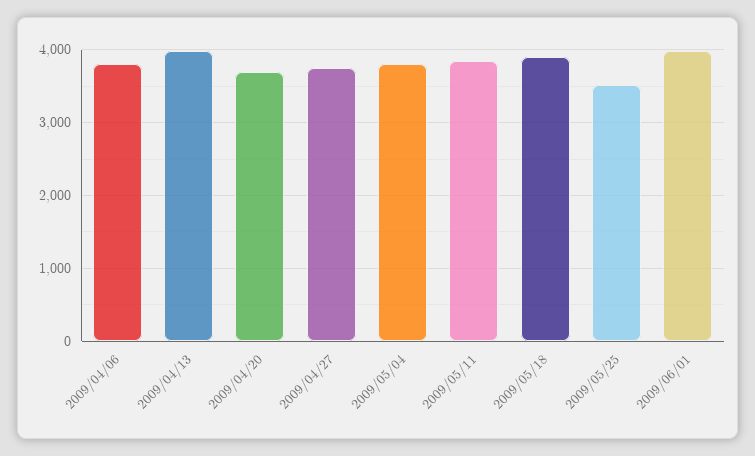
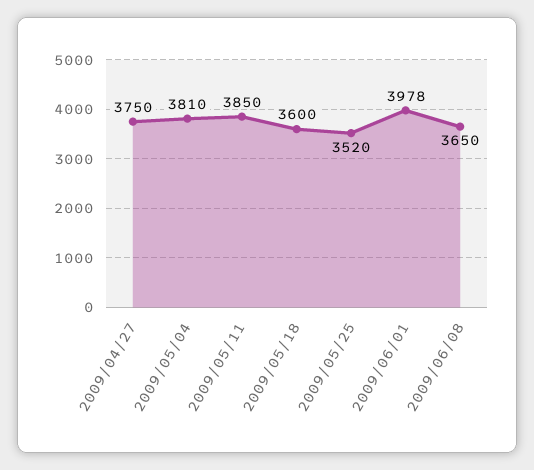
2009/04/06: 3800 -> none
2009/04/13: 4000 -> none
2009/04/20: 3700 -> none
2009/05/18: 3900 -> 3600
2009/06/08: none -> 3650

